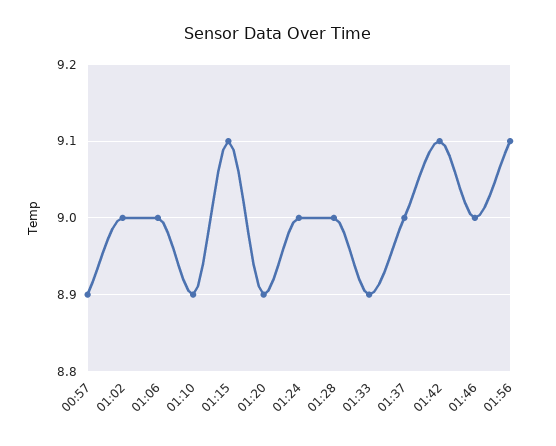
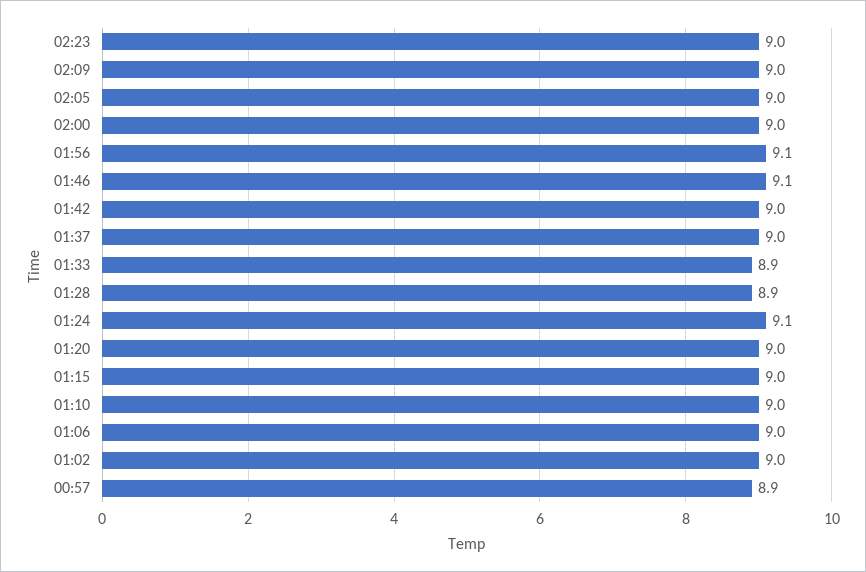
01:10: 8.9 -> 9
01:15: 9.1 -> 9
01:20: 8.9 -> 9
01:24: 9 -> 9.1
01:28: 9 -> 8.9
01:42: 9.1 -> 9
01:46: 9 -> 9.1
02:23: none -> 9
02:09: none -> 9
02:05: none -> 9
02:00: none -> 9

